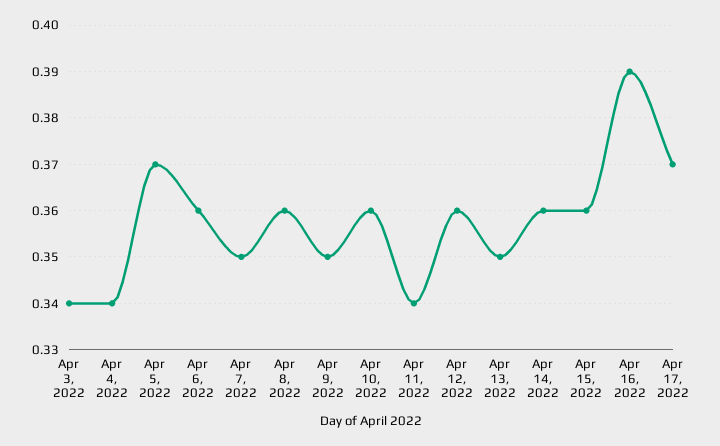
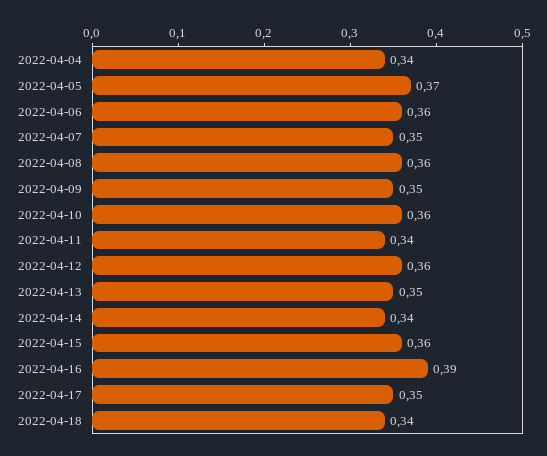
Apr 3, 2022: 0.34 -> none
Apr 14, 2022: 0.36 -> 0.34
Apr 17, 2022: 0.37 -> 0.35
2022-04-18: none -> 0.34

